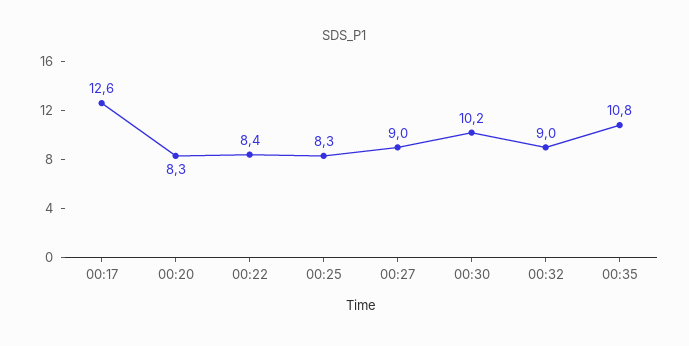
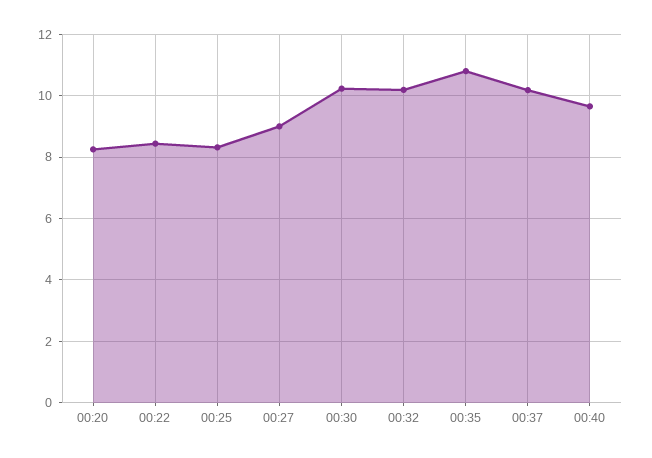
00:17: 12.6 -> none
00:32: 9 -> 10.2
00:37: none -> 10.2
00:40: none -> 9.6

